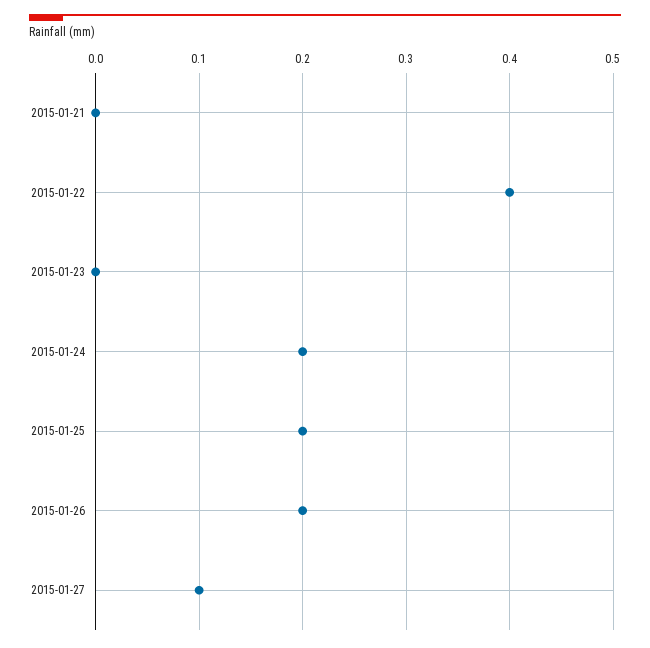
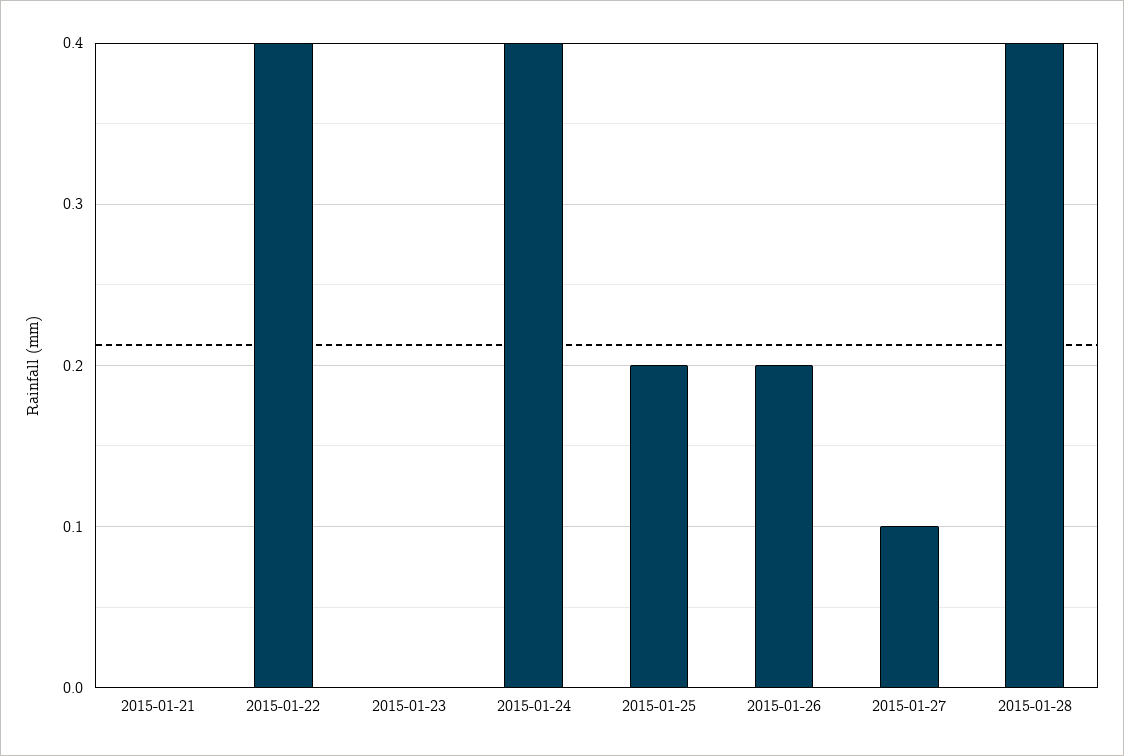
2015-01-24: 0.2 -> 0.4
2015-01-28: none -> 0.4

